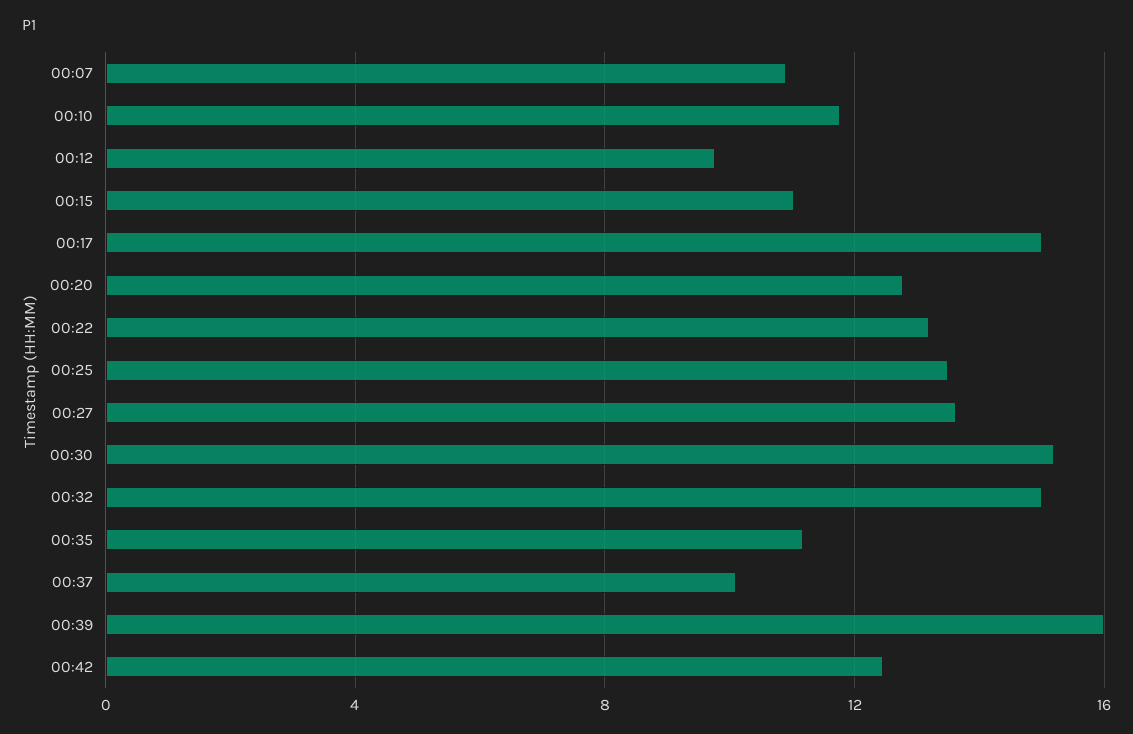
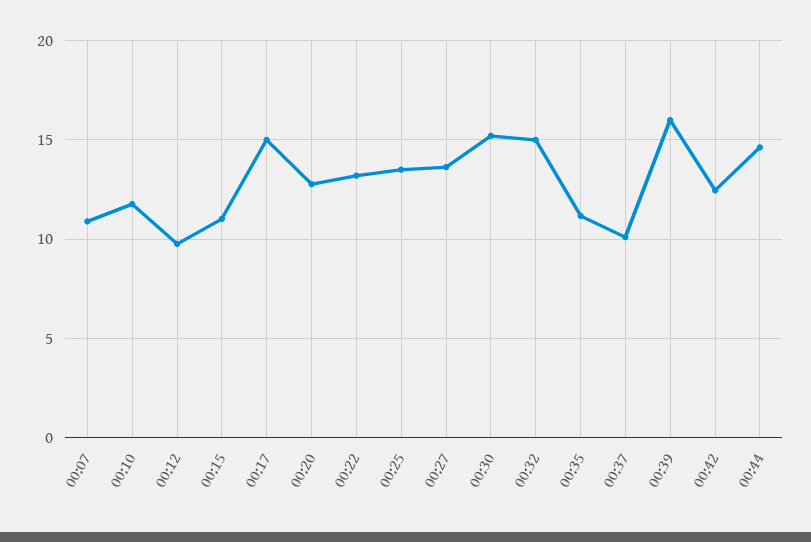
00:44: none -> 14.5

